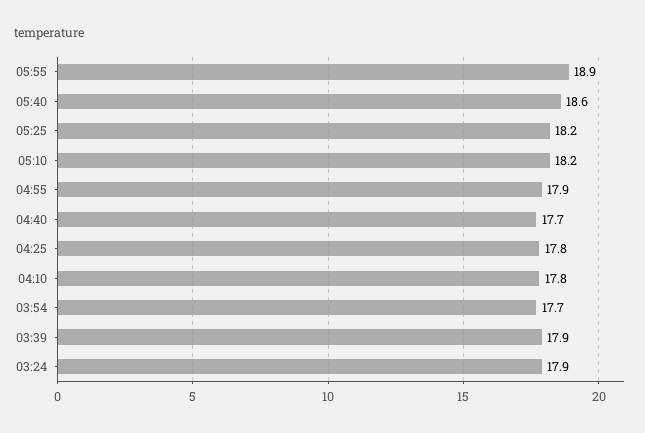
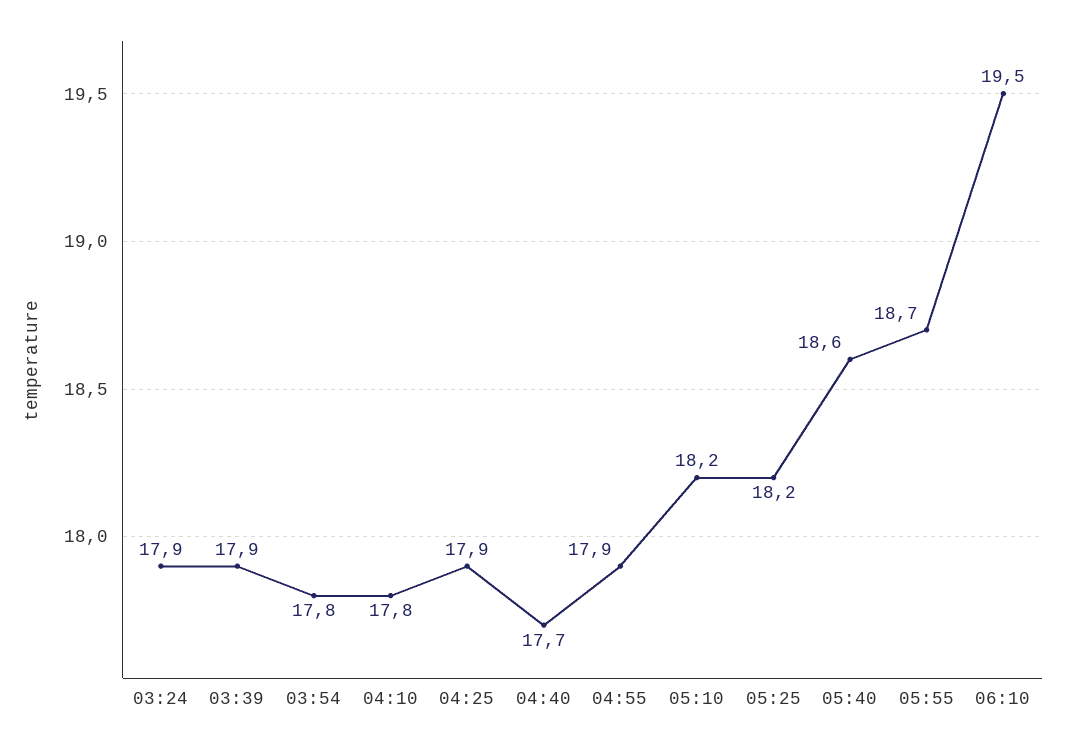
05:55: 18.9 -> 18.7
04:25: 17.8 -> 17.9
03:54: 17.7 -> 17.8
06:10: none -> 19.5

